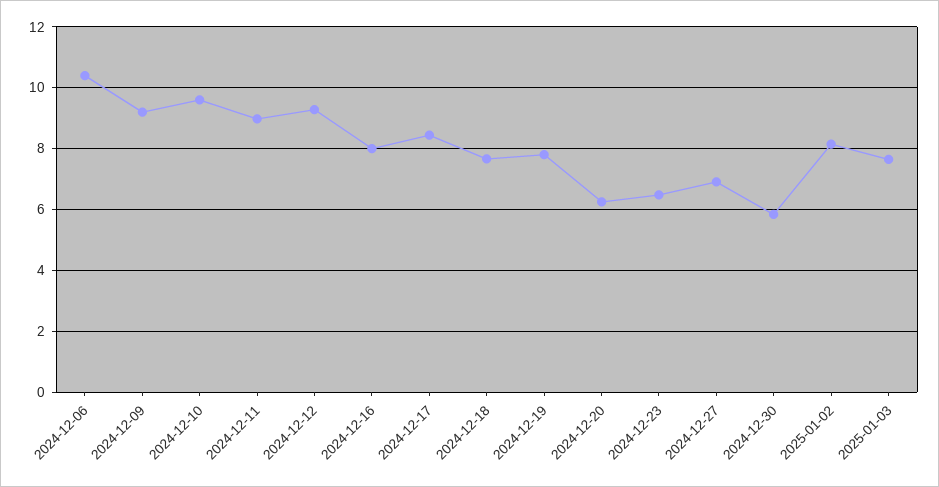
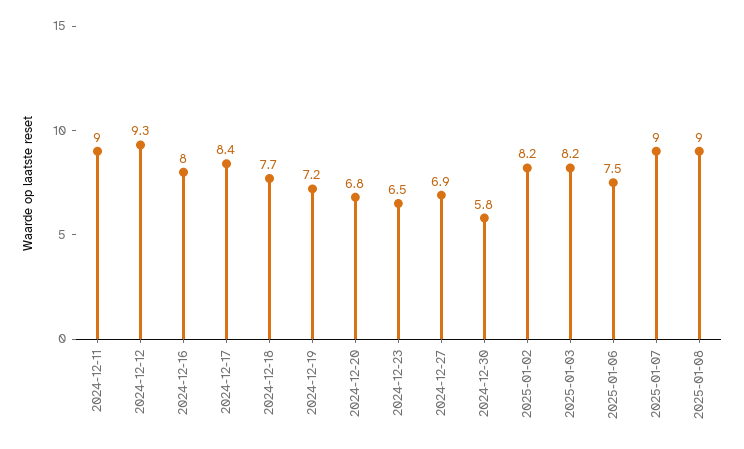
2024-12-06: 10.4 -> none
2024-12-09: 9.2 -> none
2024-12-10: 9.6 -> none
2024-12-19: 7.8 -> 7.2
2024-12-20: 6.2 -> 6.8
2025-01-03: 7.6 -> 8.2
2025-01-06: none -> 7.5
2025-01-07: none -> 9
2025-01-08: none -> 9

